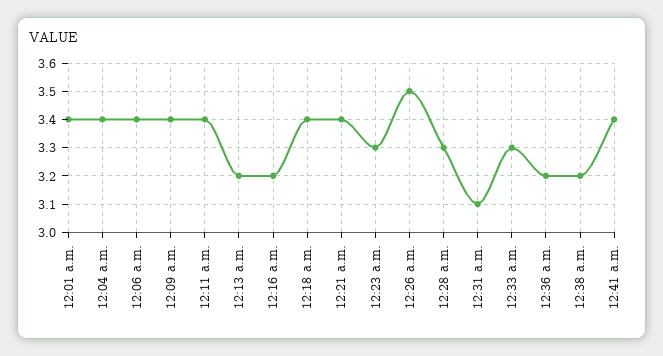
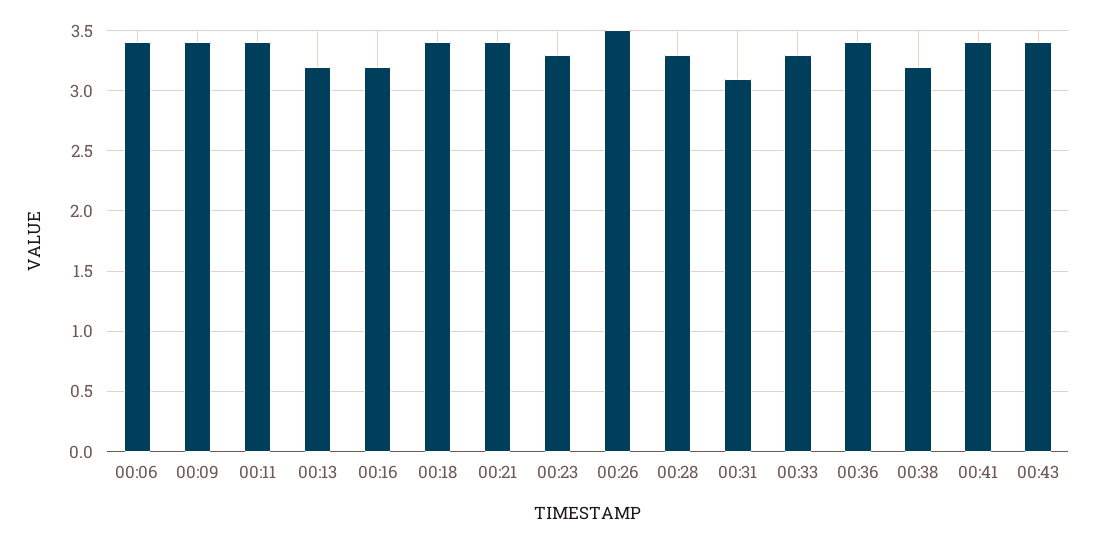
12:01 a.m.: 3.4 -> none
12:04 a.m.: 3.4 -> none
12:36 a.m.: 3.2 -> 3.4
00:43: none -> 3.4

